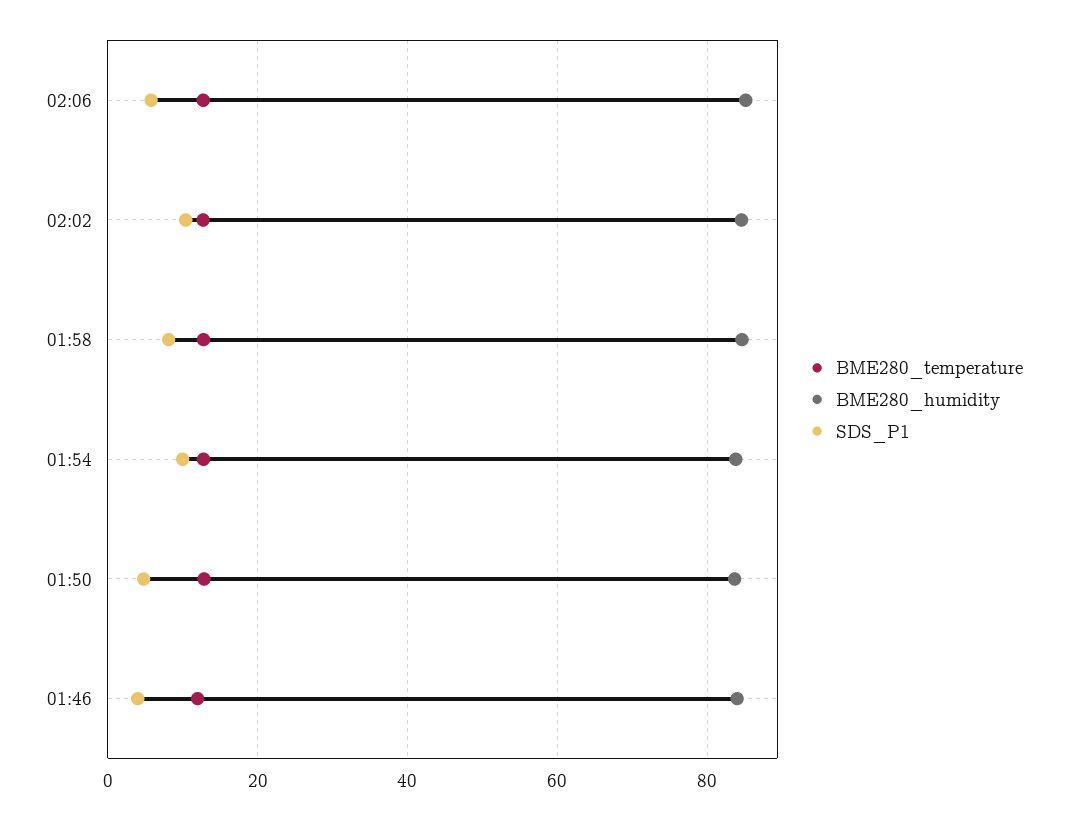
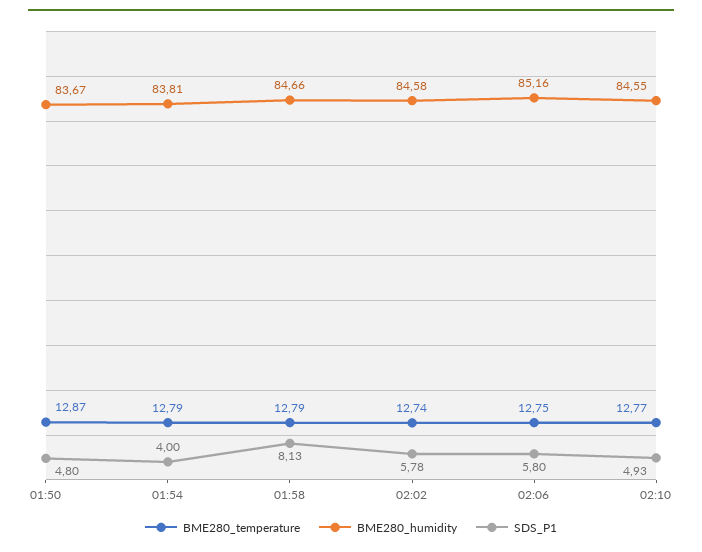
SDS_P1, 02:02: 10 -> 5.78
SDS_P1, 01:54: 10 -> 4
BME280_temperature, 01:46: 12 -> none
BME280_humidity, 01:46: 84 -> none
SDS_P1, 01:46: 4 -> none
BME280_temperature, 02:10: none -> 12.77
BME280_humidity, 02:10: none -> 84.55
SDS_P1, 02:10: none -> 4.93

